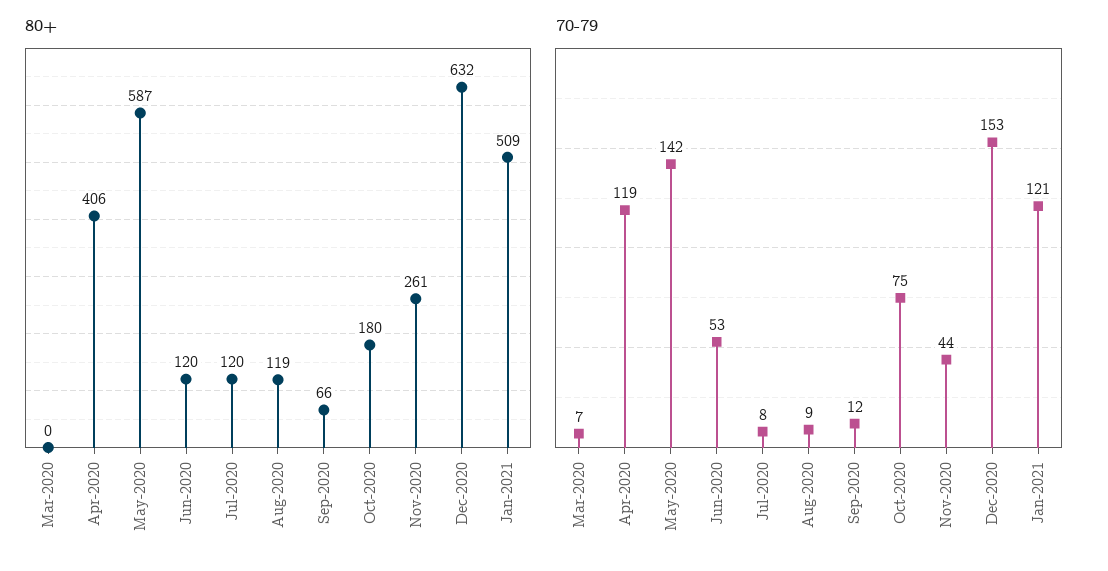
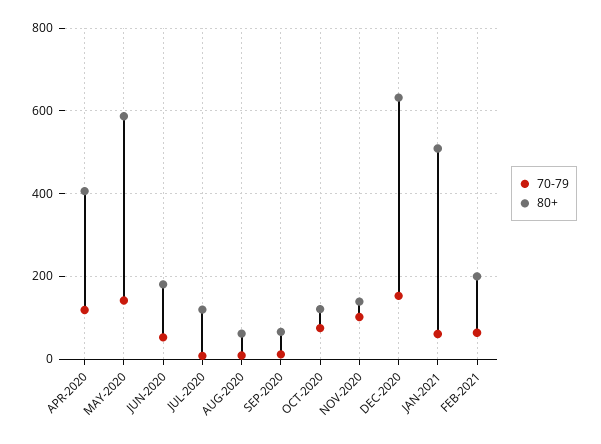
80+, Mar-2020: 0 -> none
80+, Jun-2020: 120 -> 180
80+, Aug-2020: 119 -> 60
80+, Oct-2020: 180 -> 120
80+, Nov-2020: 261 -> 140
70-79, Mar-2020: 7 -> none
70-79, Nov-2020: 44 -> 100
70-79, Jan-2021: 121 -> 60
70-79, FEB-2021: none -> 60
80+, FEB-2021: none -> 200

